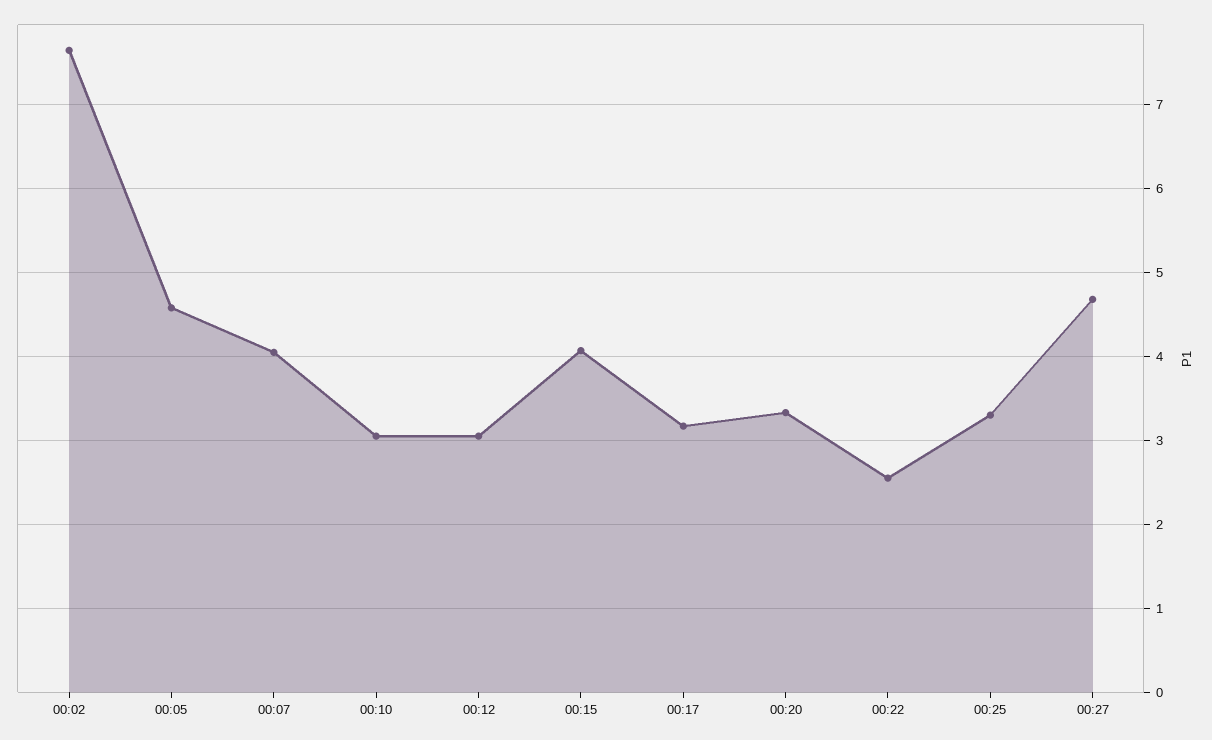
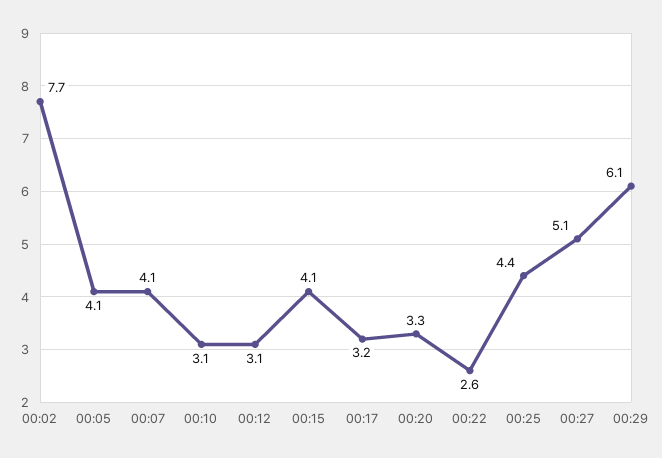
00:05: 4.6 -> 4.1
00:25: 3.3 -> 4.4
00:27: 4.7 -> 5.1
00:29: none -> 6.1

